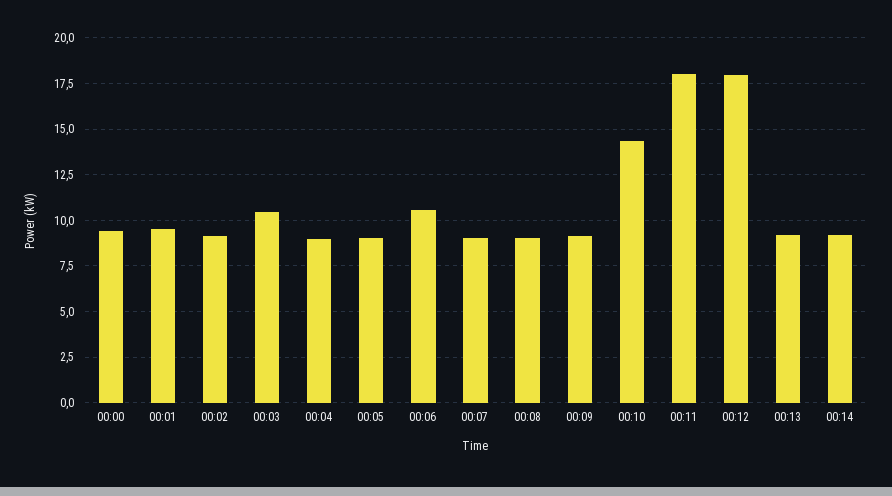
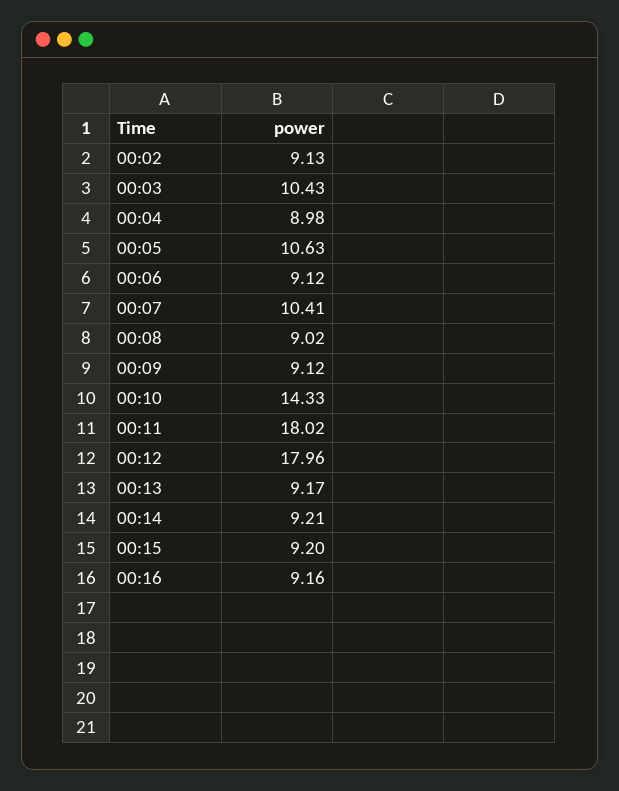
00:00: 9.5 -> none
00:01: 9.5 -> none
00:05: 9 -> 10.63
00:06: 10.5 -> 9.12
00:07: 9 -> 10.41
00:15: none -> 9.2
00:16: none -> 9.16

